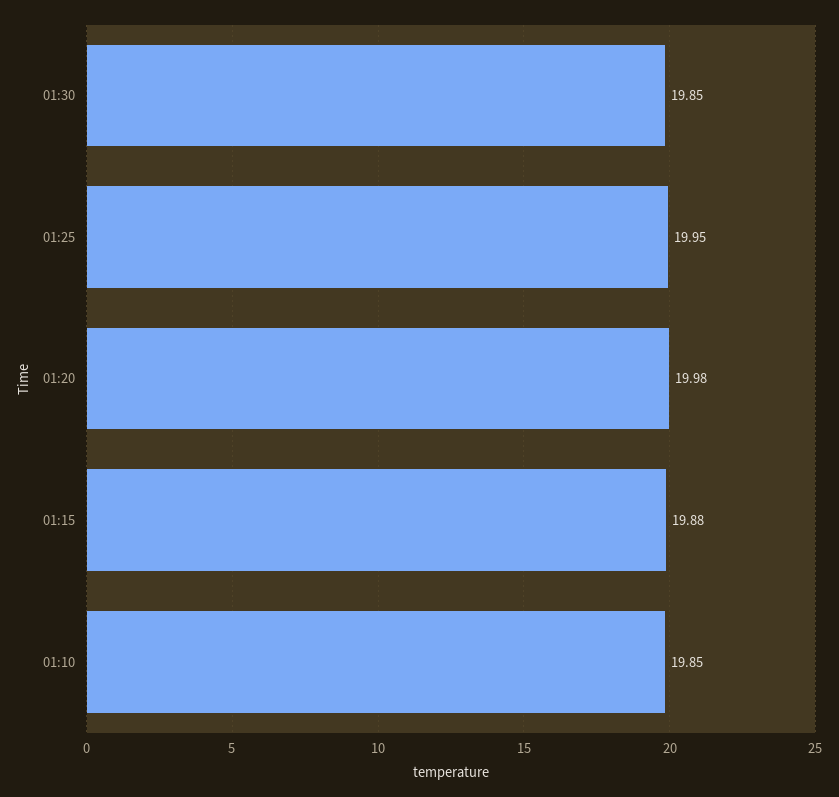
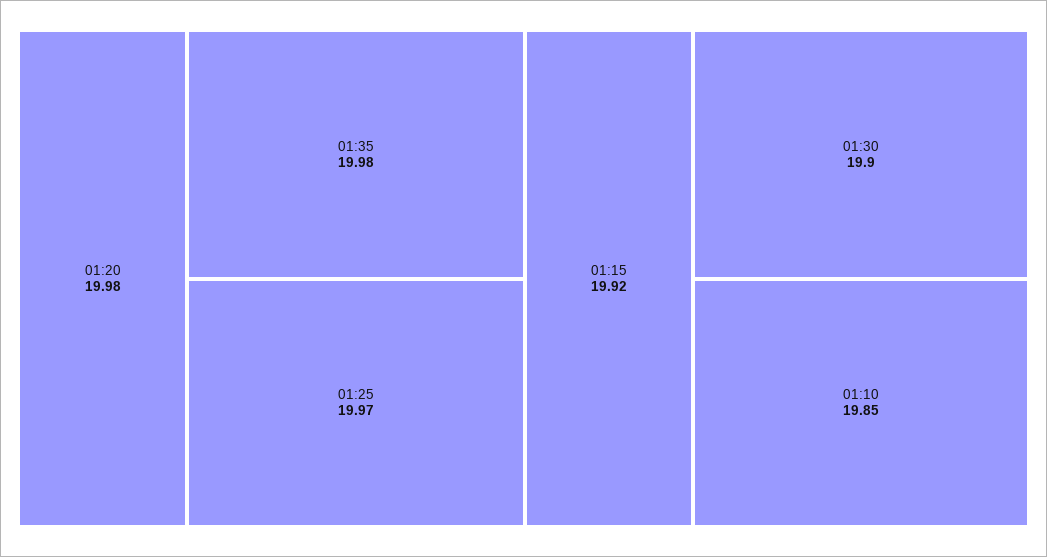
01:30: 19.85 -> 19.9
01:25: 19.95 -> 19.97
01:15: 19.88 -> 19.92
01:35: none -> 19.98

